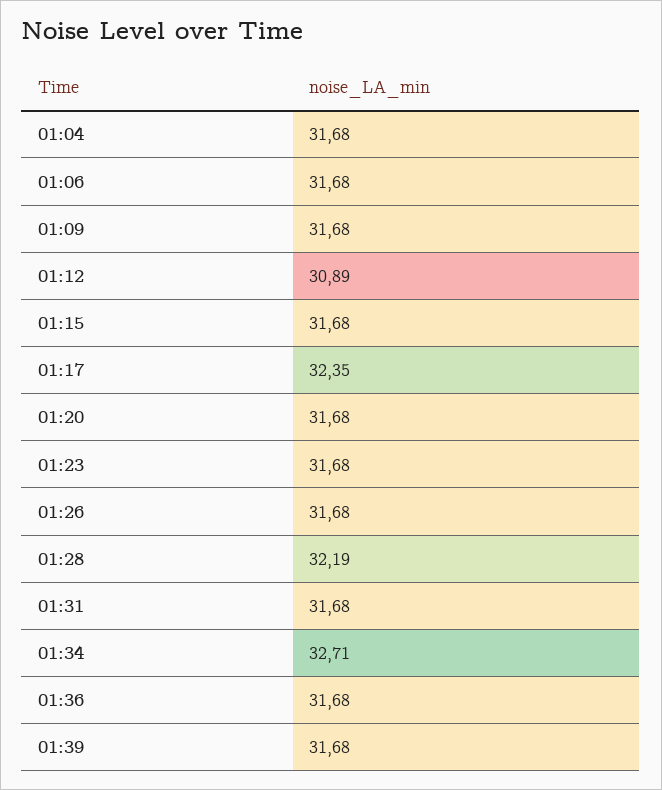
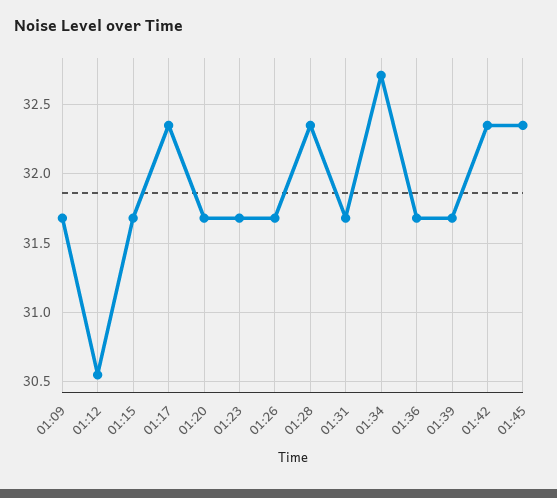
01:04: 31.68 -> none
01:06: 31.68 -> none
01:12: 30.89 -> 30.55
01:28: 32.19 -> 32.35
01:42: none -> 32.35
01:45: none -> 32.35

